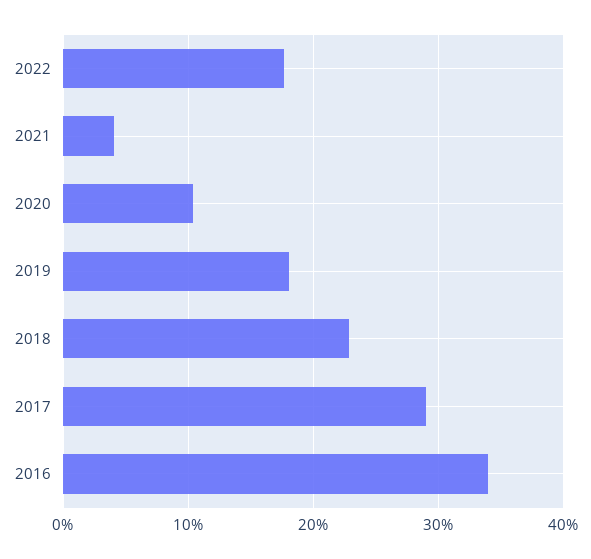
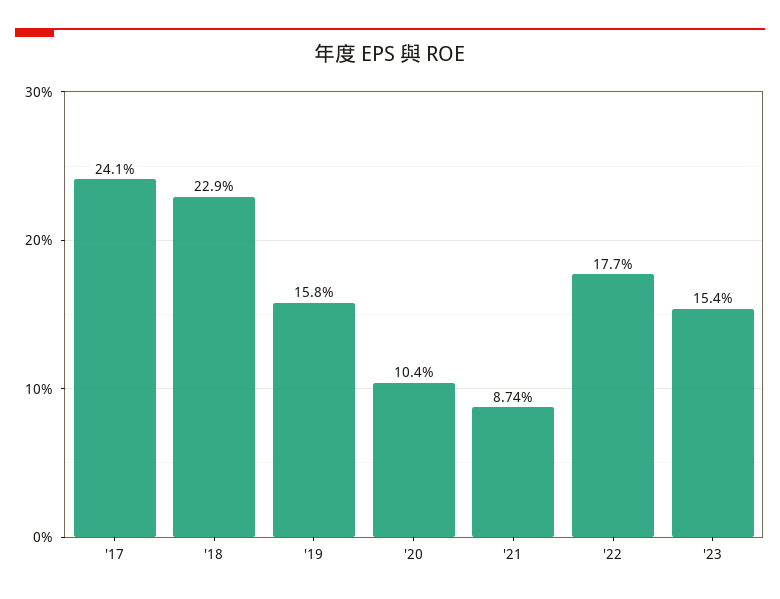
2021: 4 -> 8.74
2019: 18 -> 15.8
2017: 29 -> 24.1
2016: 34 -> none
'23: none -> 15.4

